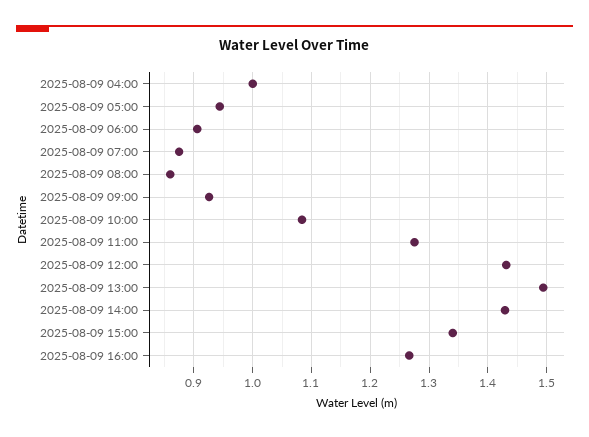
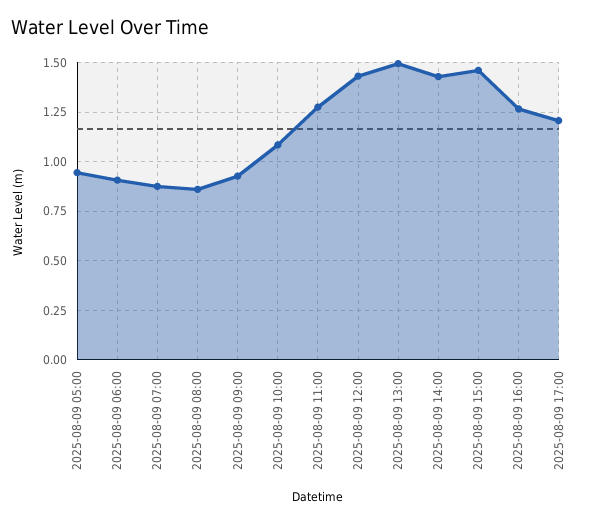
2025-08-09 04:00: 1 -> none
2025-08-09 15:00: 1.34 -> 1.45
2025-08-09 17:00: none -> 1.2

